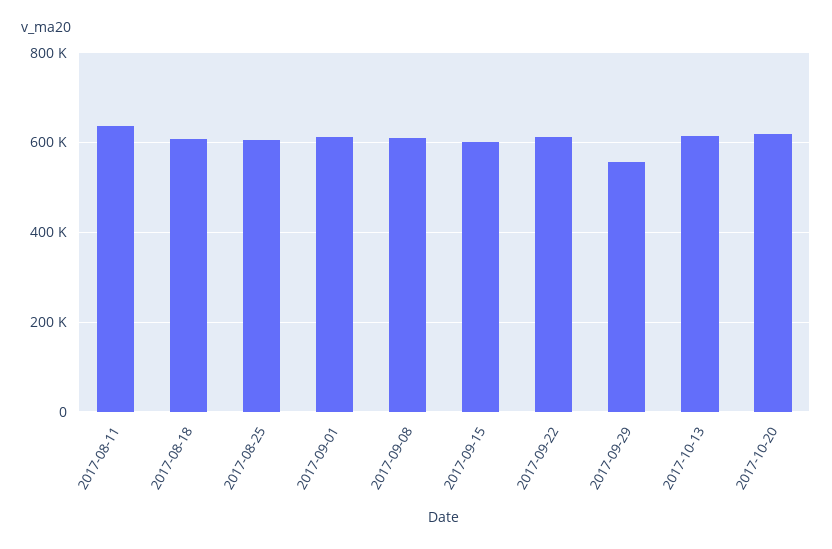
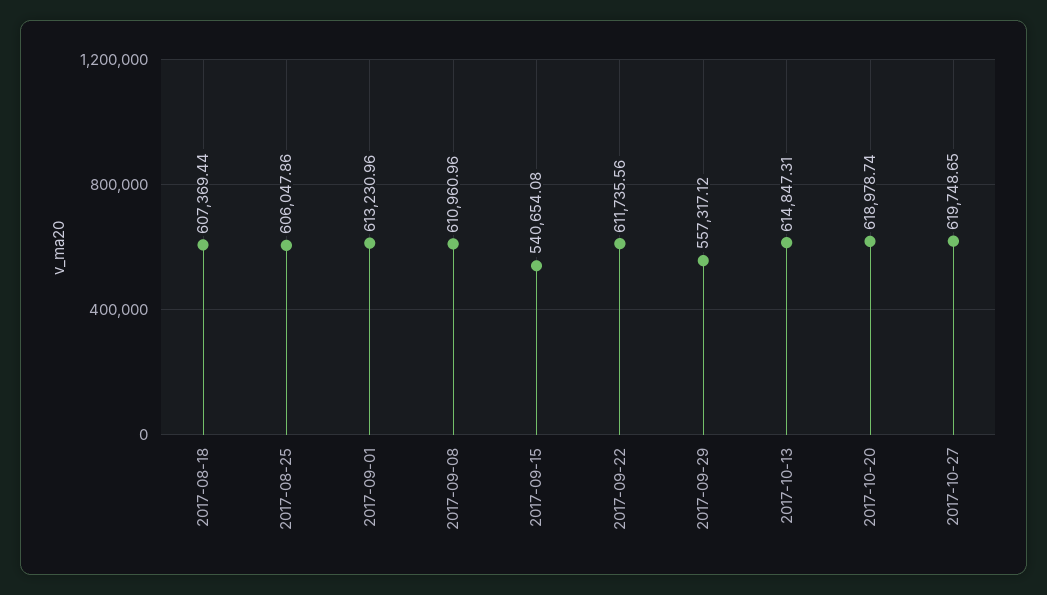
2017-08-11: 640000 -> none
2017-09-15: 600000 -> 540654.08
2017-10-27: none -> 619748.65

